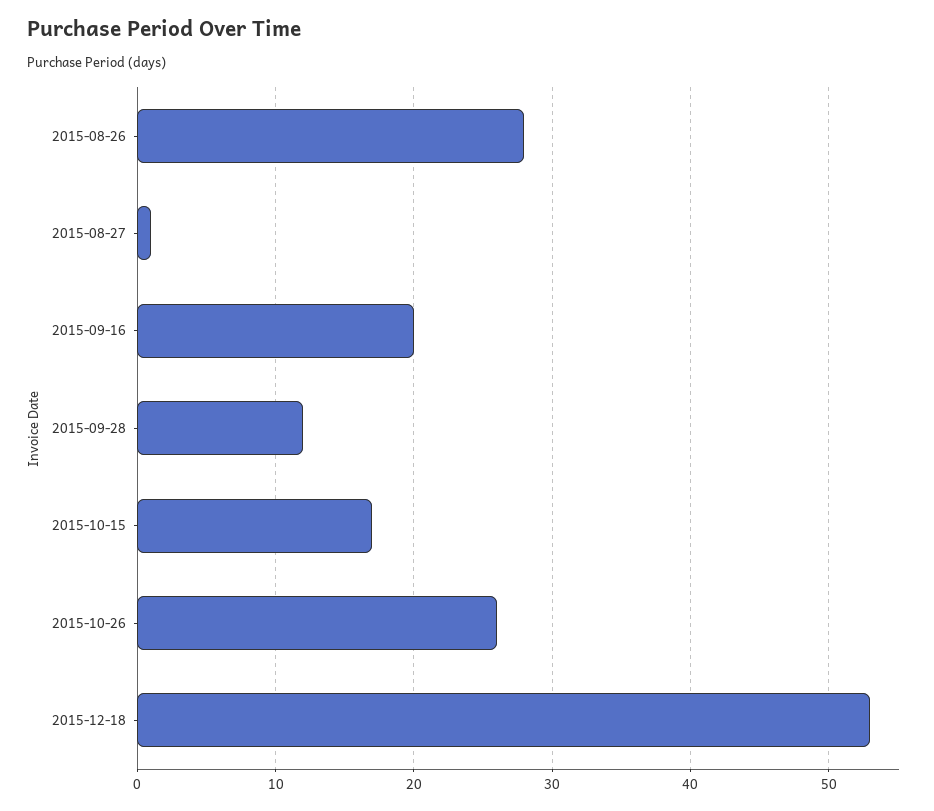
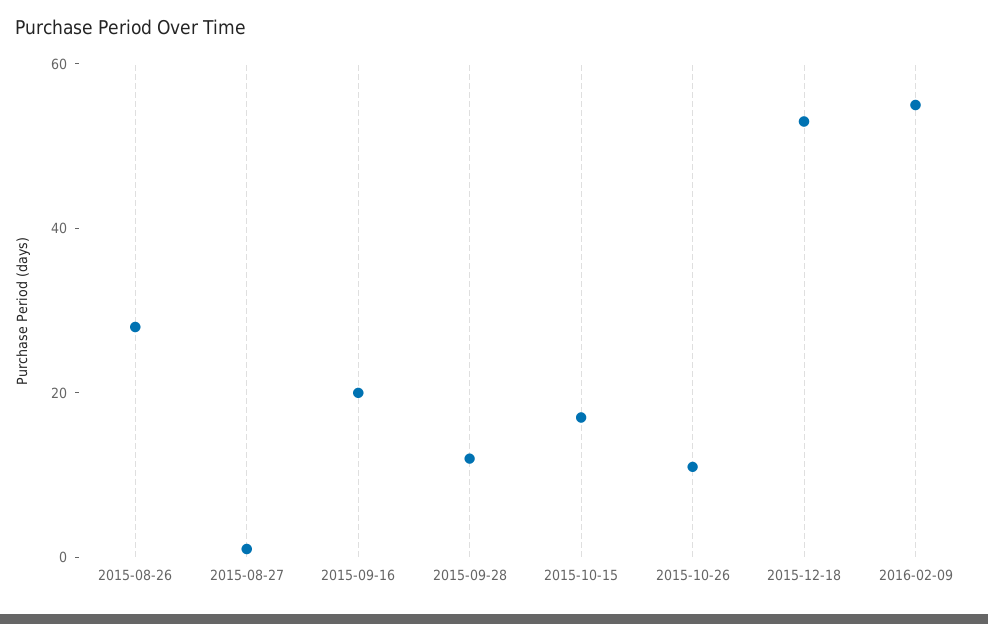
2015-10-26: 26 -> 10
2016-02-09: none -> 55

